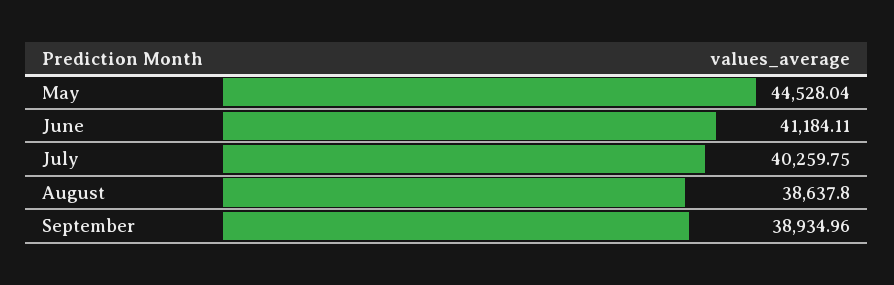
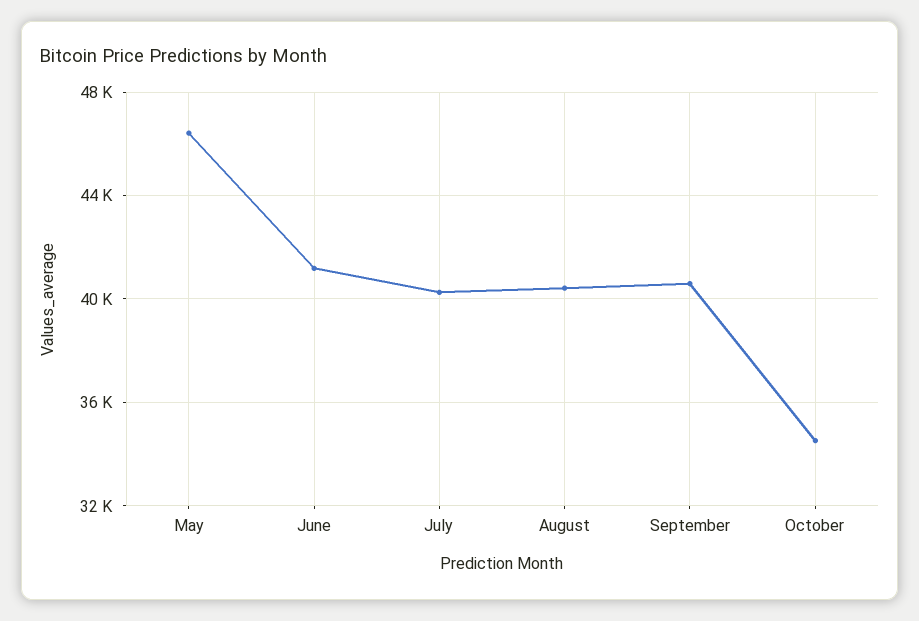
May: 44528.04 -> 46500
August: 38637.8 -> 40500
September: 38934.96 -> 40500
October: none -> 34500

